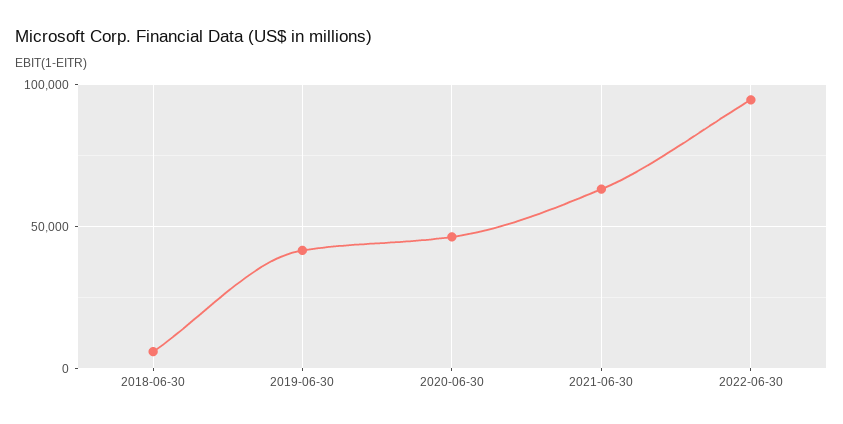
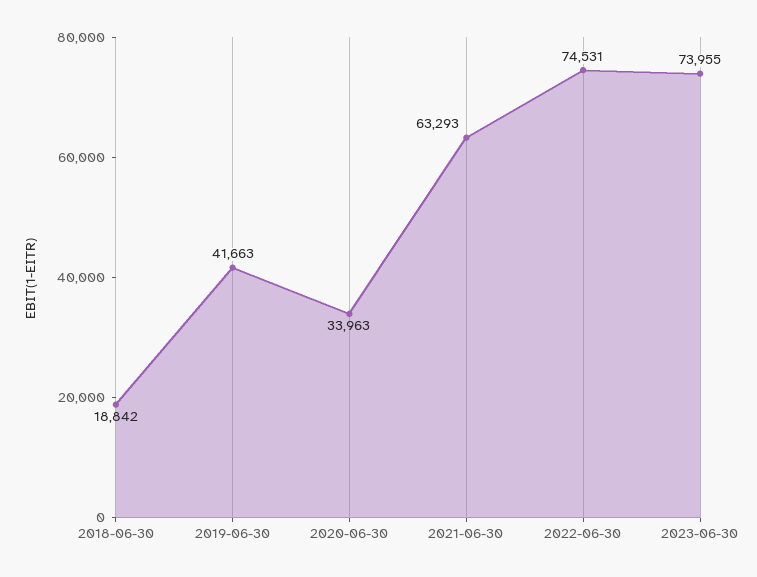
2018-06-30: 5000 -> 18842
2020-06-30: 45000 -> 33963
2022-06-30: 95000 -> 74531
2023-06-30: none -> 73955

